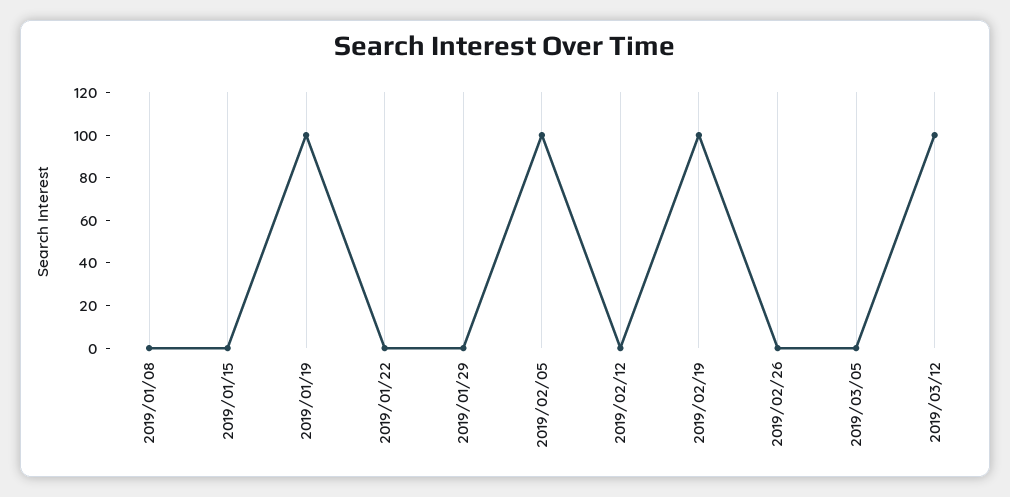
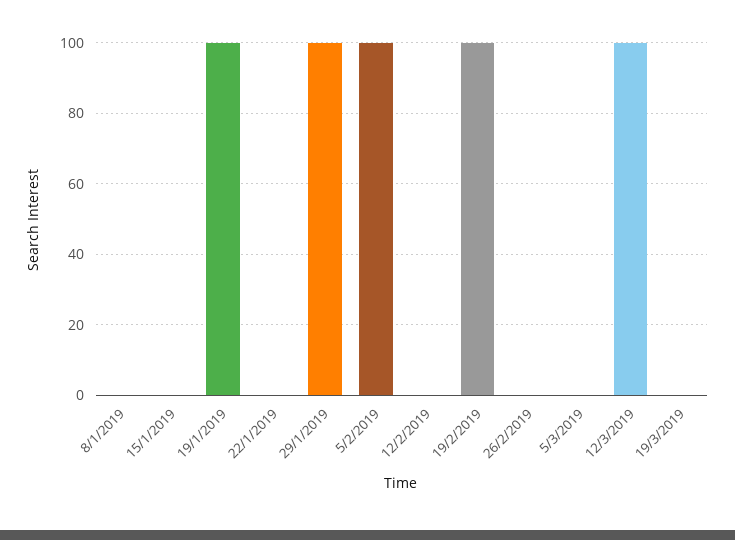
2019/01/29: 0 -> 100
19/3/2019: none -> 0

